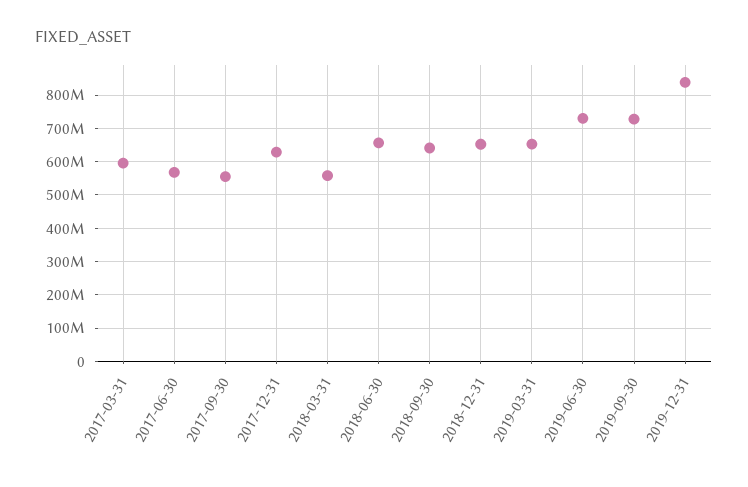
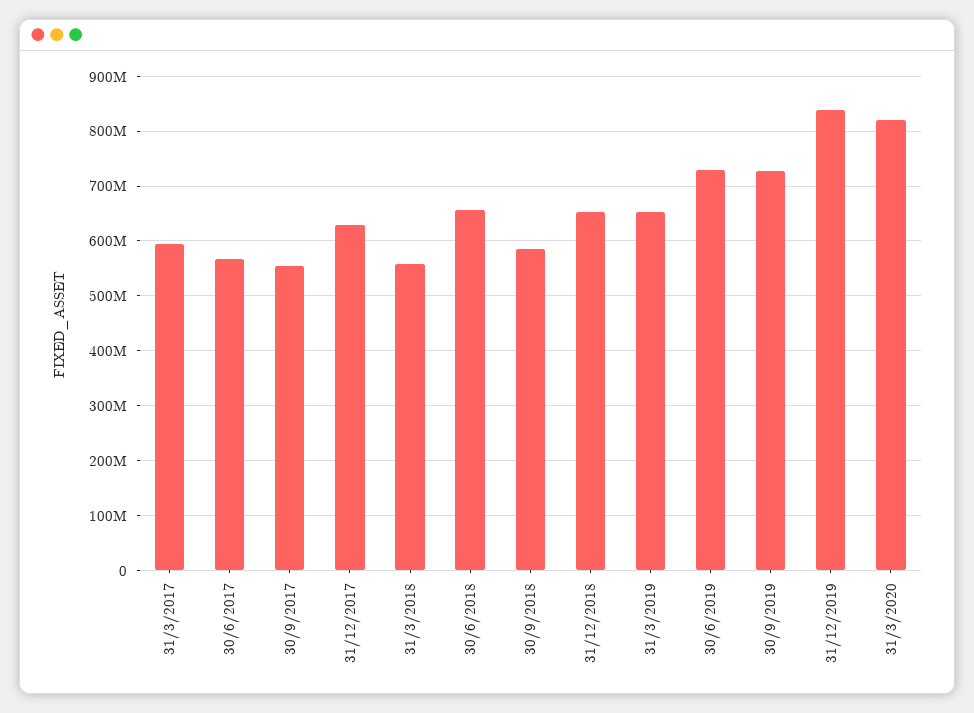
2018-09-30: 640000000 -> 580000000
31/3/2020: none -> 820000000

